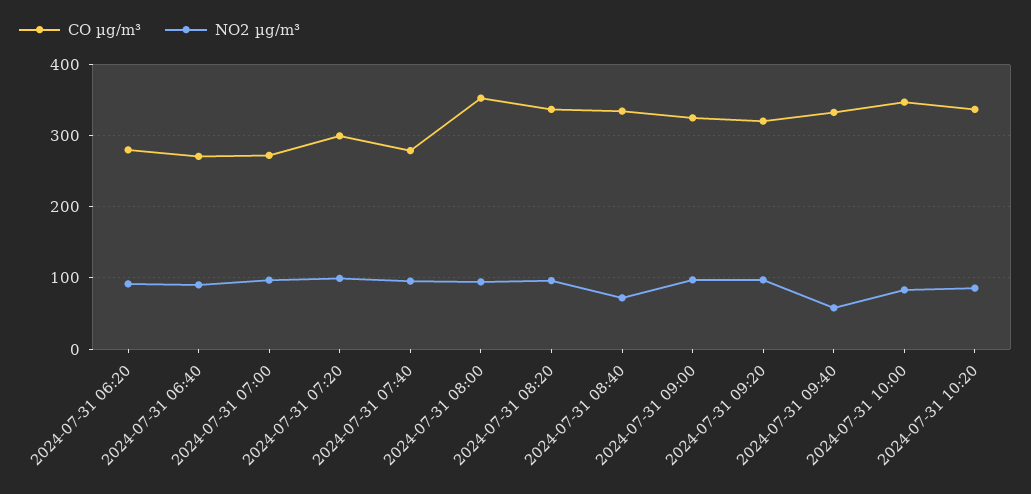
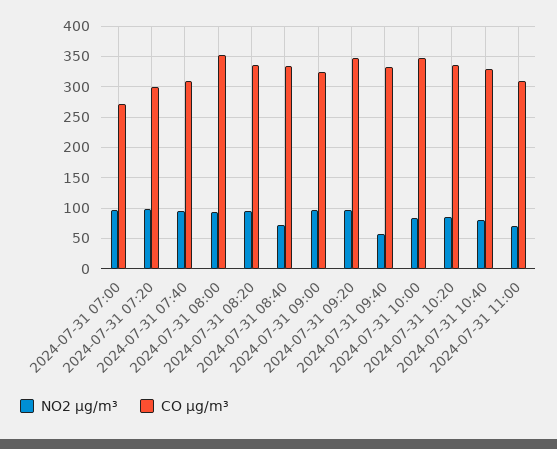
CO µg/m³, 2024-07-31 06:20: 280 -> none
NO2 µg/m³, 2024-07-31 06:20: 90 -> none
CO µg/m³, 2024-07-31 06:40: 270 -> none
NO2 µg/m³, 2024-07-31 06:40: 90 -> none
CO µg/m³, 2024-07-31 07:40: 280 -> 310
CO µg/m³, 2024-07-31 09:20: 320 -> 350
NO2 µg/m³, 2024-07-31 10:40: none -> 80
CO µg/m³, 2024-07-31 10:40: none -> 330
NO2 µg/m³, 2024-07-31 11:00: none -> 70
CO µg/m³, 2024-07-31 11:00: none -> 310

